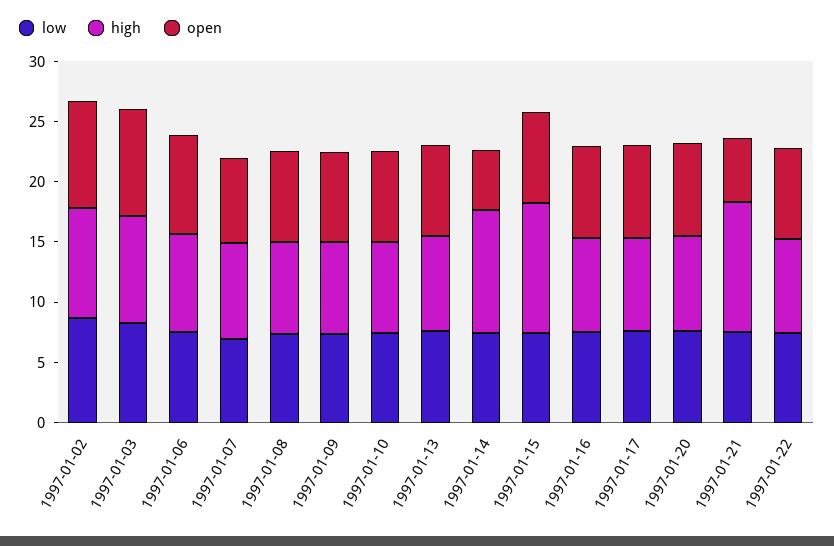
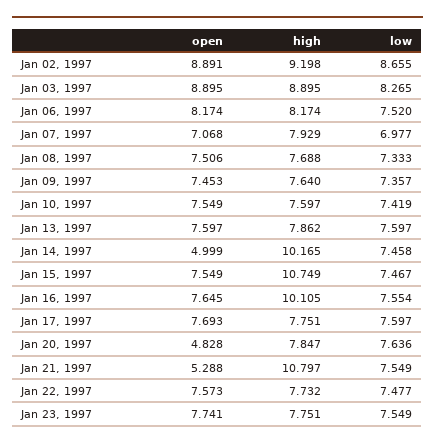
high, 1997-01-16: 8 -> 10.105
open, 1997-01-20: 8 -> 4.828
open, Jan 23, 1997: none -> 7.741
high, Jan 23, 1997: none -> 7.751
low, Jan 23, 1997: none -> 7.549

